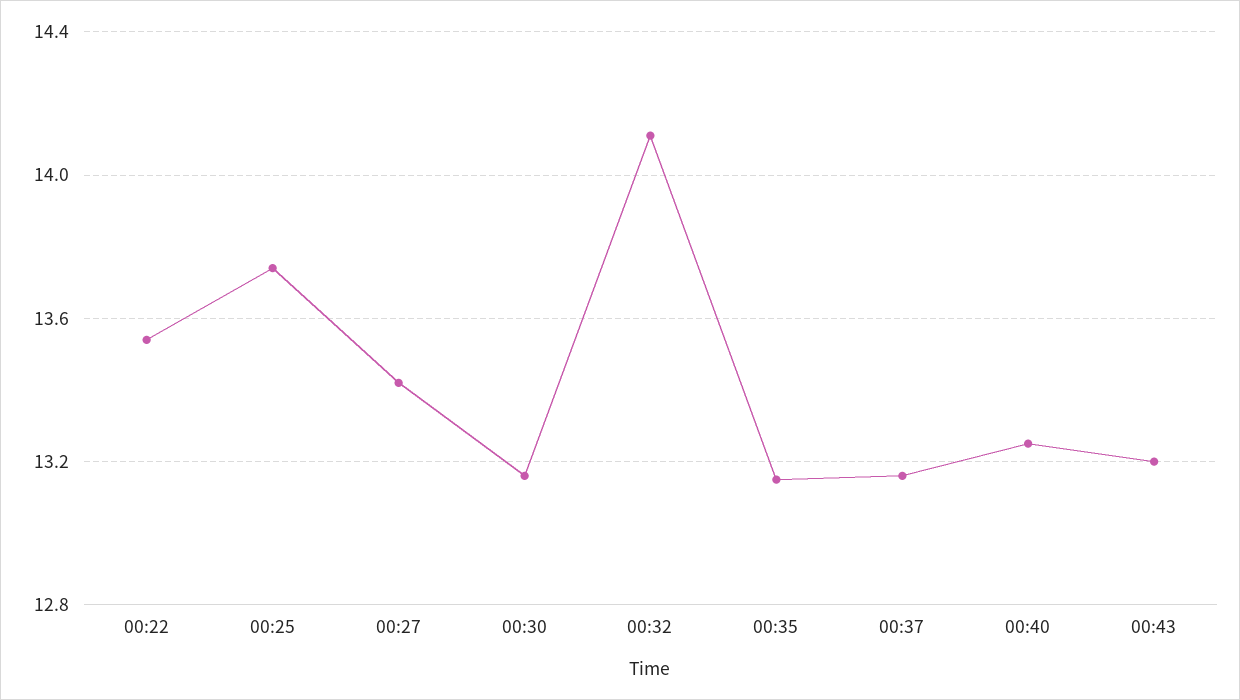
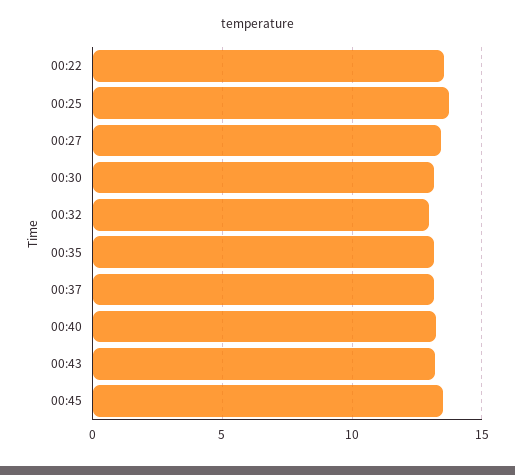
00:32: 14.1 -> 13
00:45: none -> 13.5

